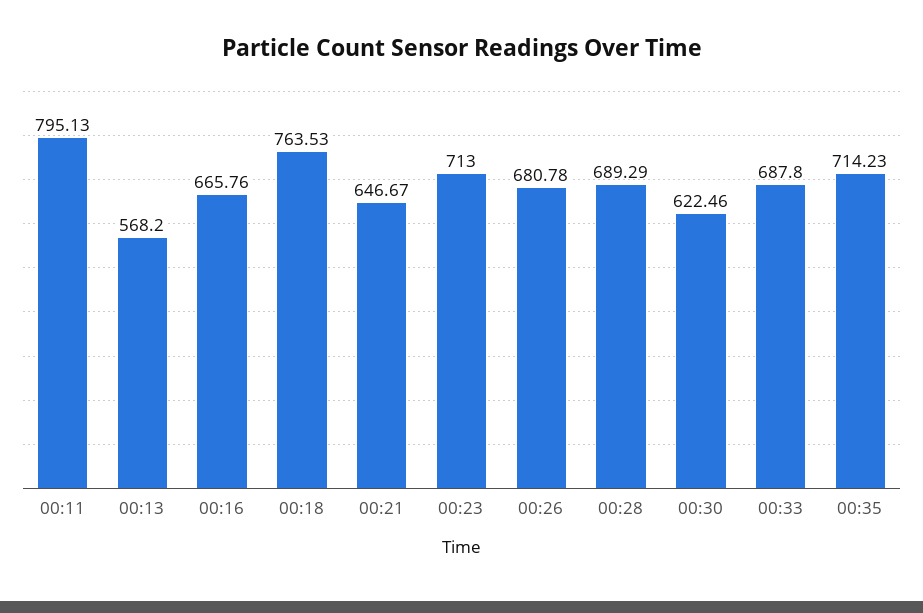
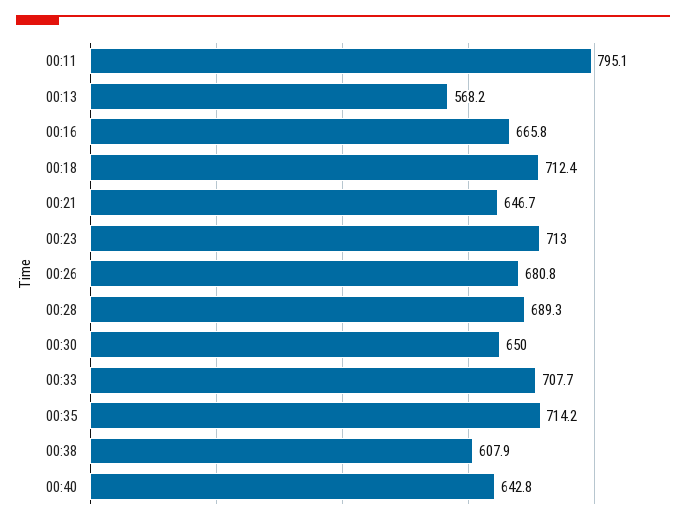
00:18: 763.53 -> 712.4
00:30: 622.46 -> 650
00:33: 687.8 -> 707.7
00:38: none -> 607.9
00:40: none -> 642.8

